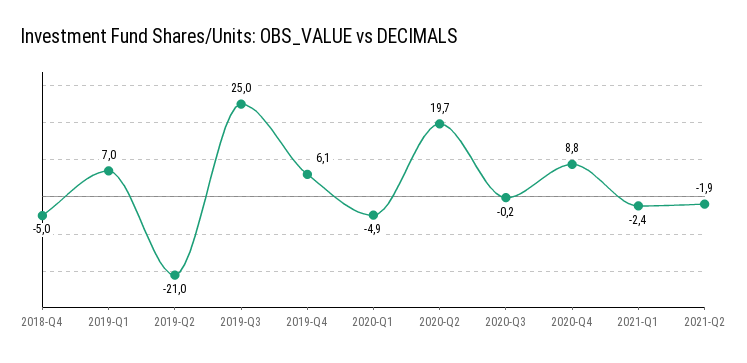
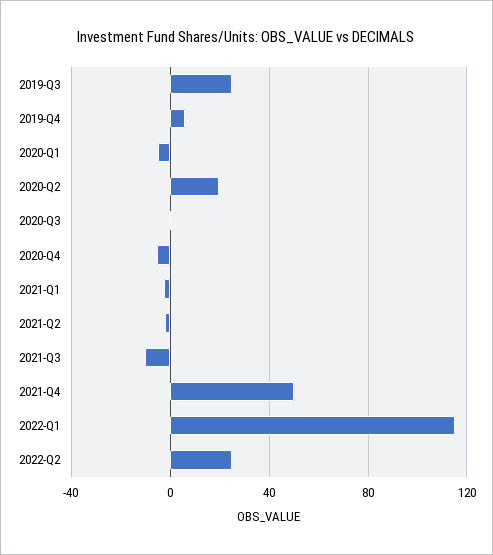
2018-Q4: -5 -> none
2019-Q1: 7 -> none
2019-Q2: -21 -> none
2020-Q4: 8.8 -> -5
2021-Q3: none -> -10
2021-Q4: none -> 50
2022-Q1: none -> 115
2022-Q2: none -> 25

